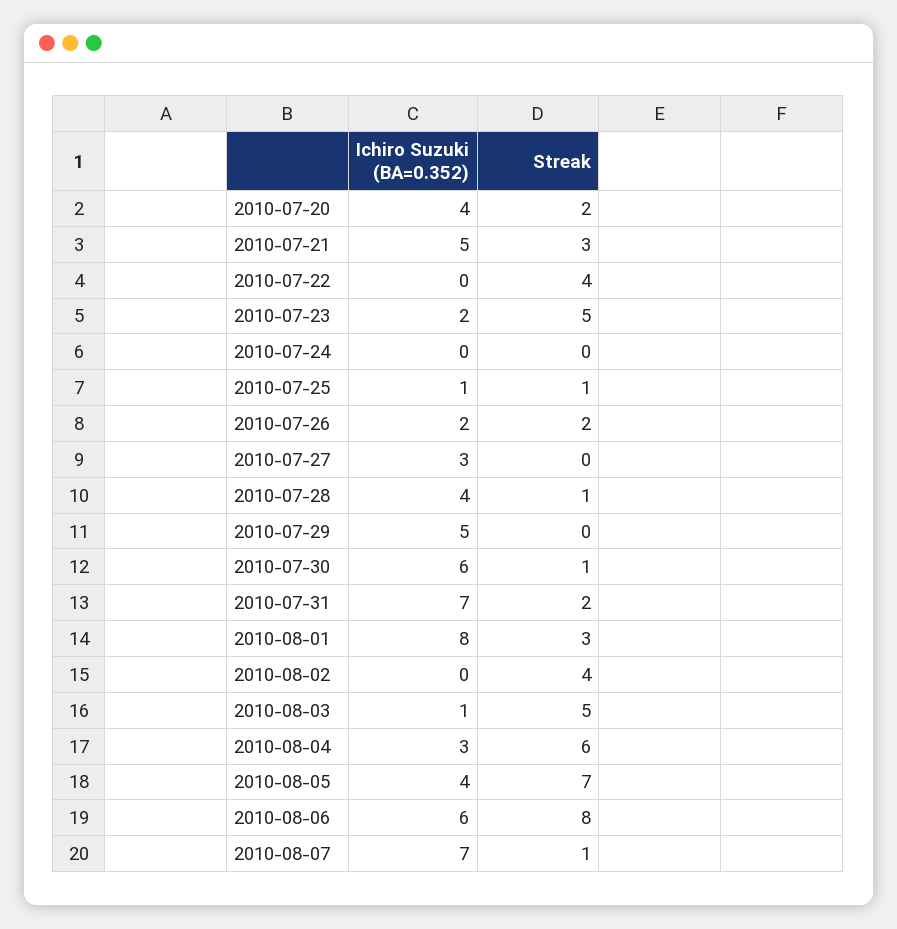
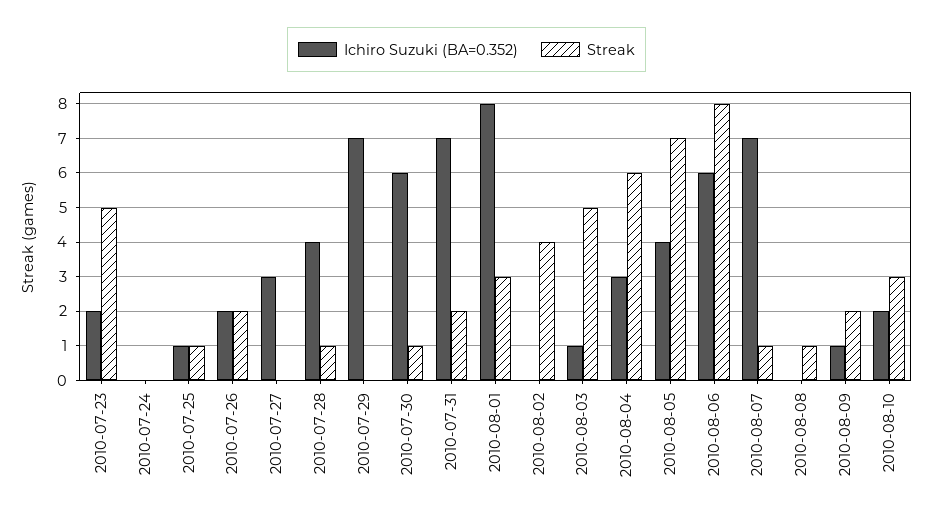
Ichiro Suzuki (BA=0.352), 2010-07-20: 4 -> none
Streak, 2010-07-20: 2 -> none
Ichiro Suzuki (BA=0.352), 2010-07-21: 5 -> none
Streak, 2010-07-21: 3 -> none
Ichiro Suzuki (BA=0.352), 2010-07-22: 0 -> none
Streak, 2010-07-22: 4 -> none
Ichiro Suzuki (BA=0.352), 2010-07-29: 5 -> 7
Ichiro Suzuki (BA=0.352), 2010-08-08: none -> 0
Streak, 2010-08-08: none -> 1
Ichiro Suzuki (BA=0.352), 2010-08-09: none -> 1
Streak, 2010-08-09: none -> 2
Ichiro Suzuki (BA=0.352), 2010-08-10: none -> 2
Streak, 2010-08-10: none -> 3

